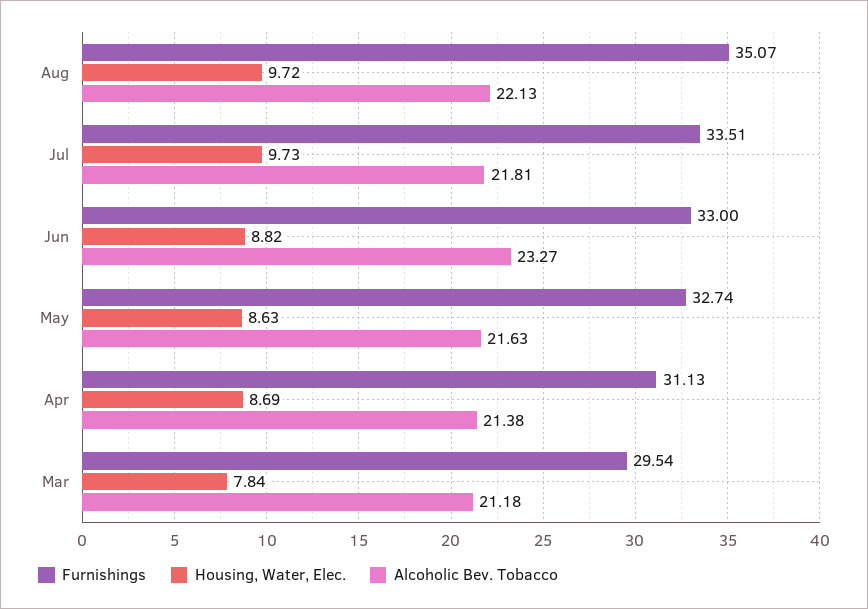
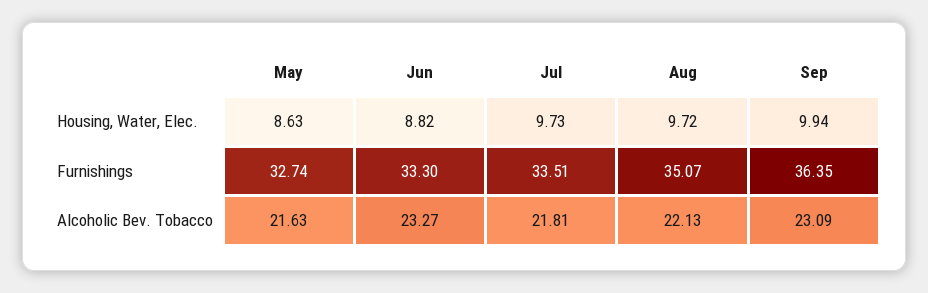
Furnishings, Jun: 33 -> 33.3
Furnishings, Apr: 31.13 -> none
Housing, Water, Elec., Apr: 8.69 -> none
Alcoholic Bev. Tobacco, Apr: 21.38 -> none
Furnishings, Mar: 29.54 -> none
Housing, Water, Elec., Mar: 7.84 -> none
Alcoholic Bev. Tobacco, Mar: 21.18 -> none
Housing, Water, Elec., Sep: none -> 9.94
Furnishings, Sep: none -> 36.35
Alcoholic Bev. Tobacco, Sep: none -> 23.09

